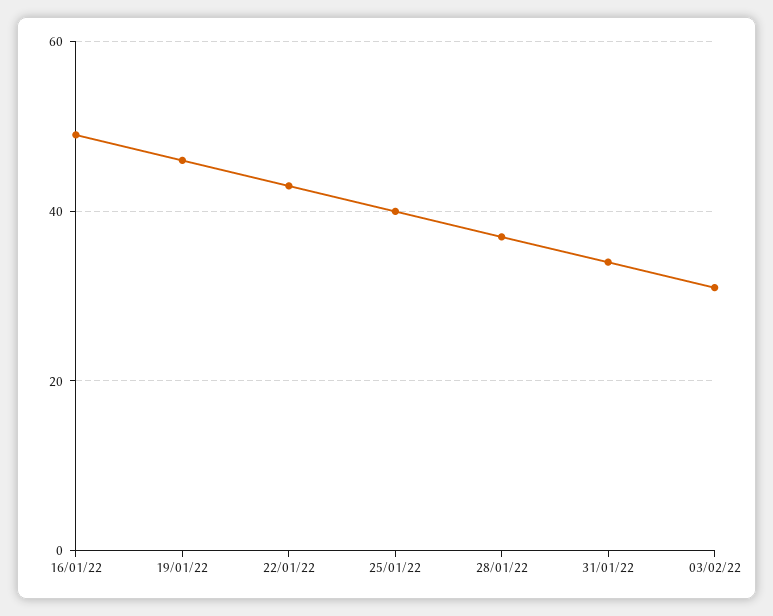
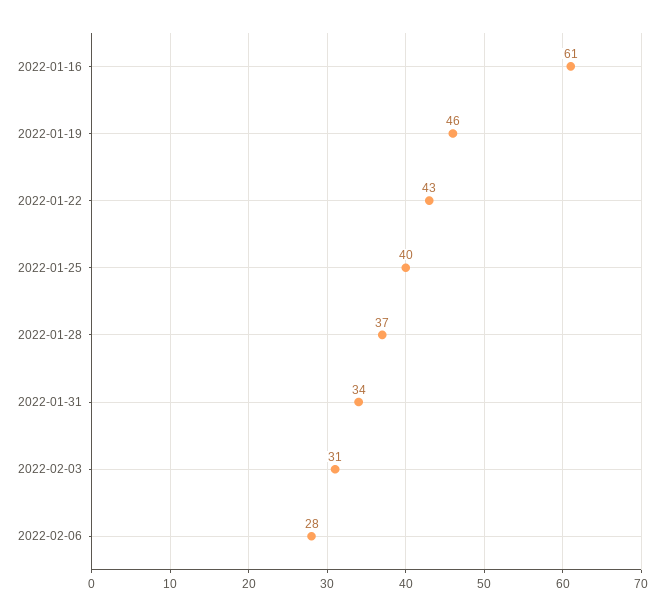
16/01/22: 50 -> 61
2022-02-06: none -> 28

